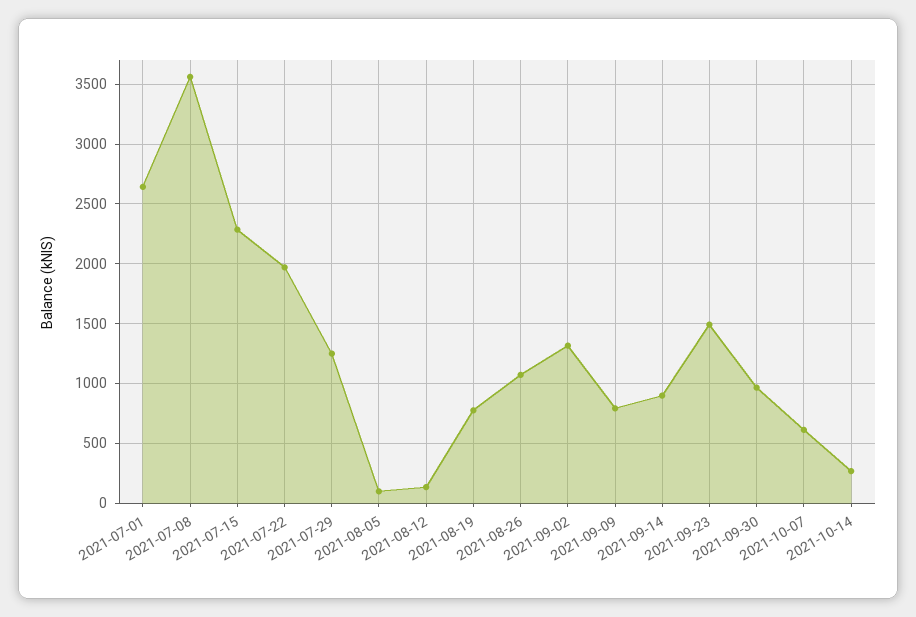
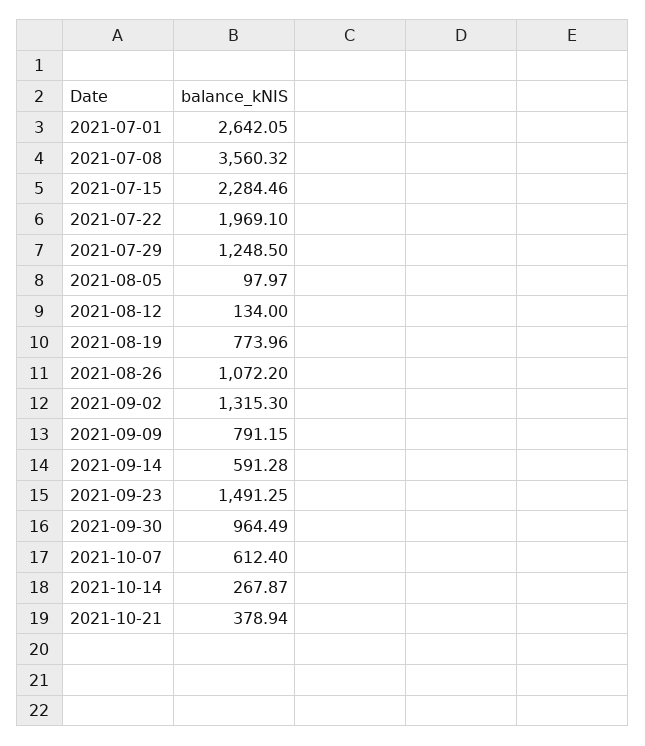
2021-09-14: 900 -> 591.28
2021-10-21: none -> 378.94

